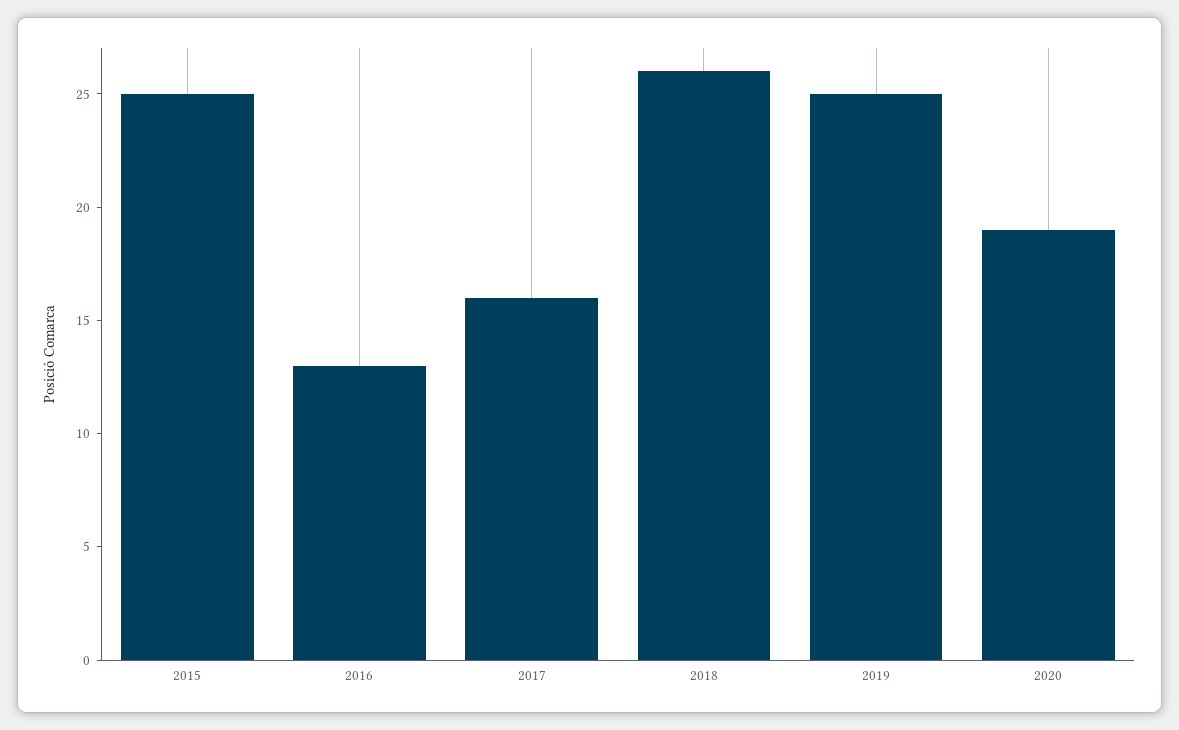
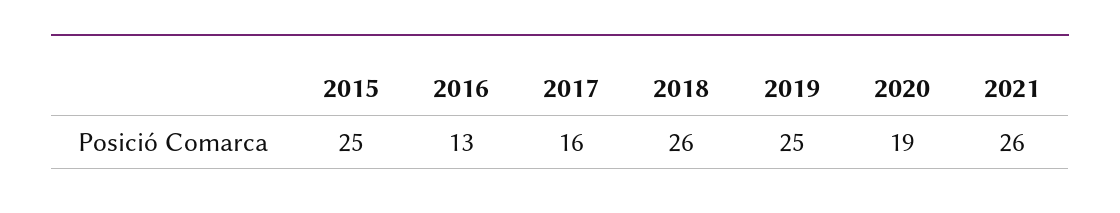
2021: none -> 26

